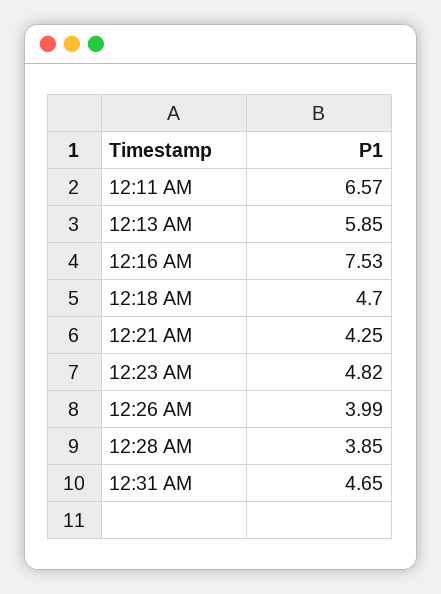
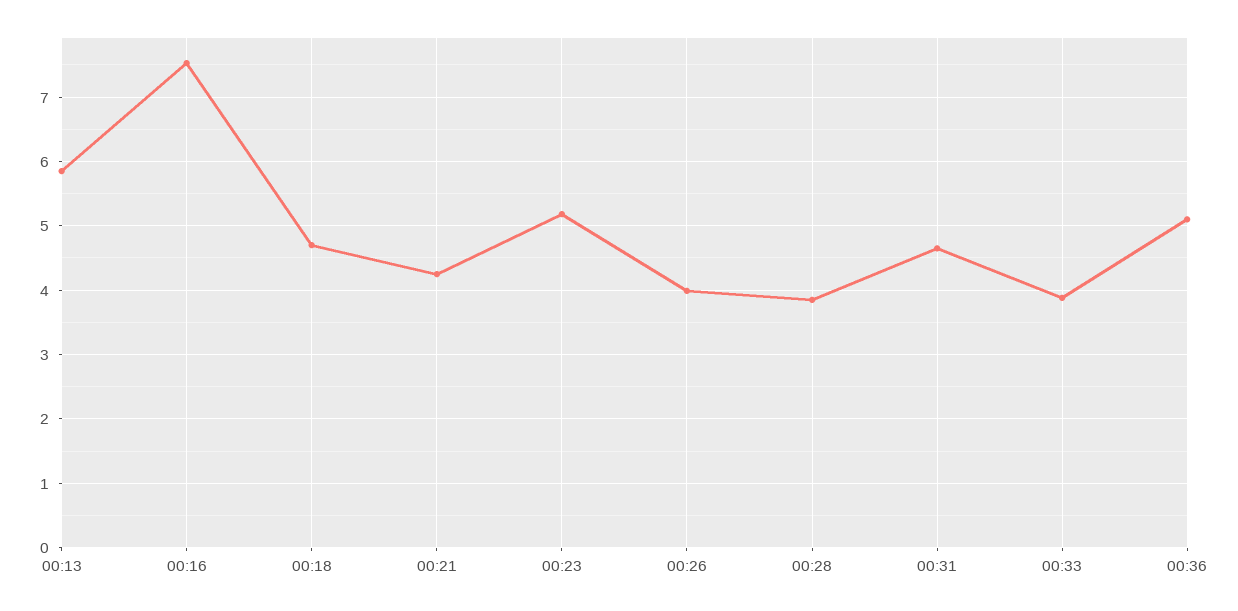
12:11 AM: 6.57 -> none
12:23 AM: 4.82 -> 5.2
00:33: none -> 3.9
00:36: none -> 5.1

